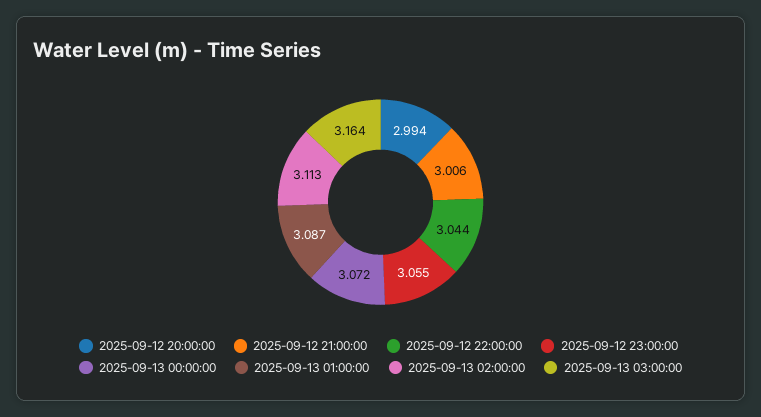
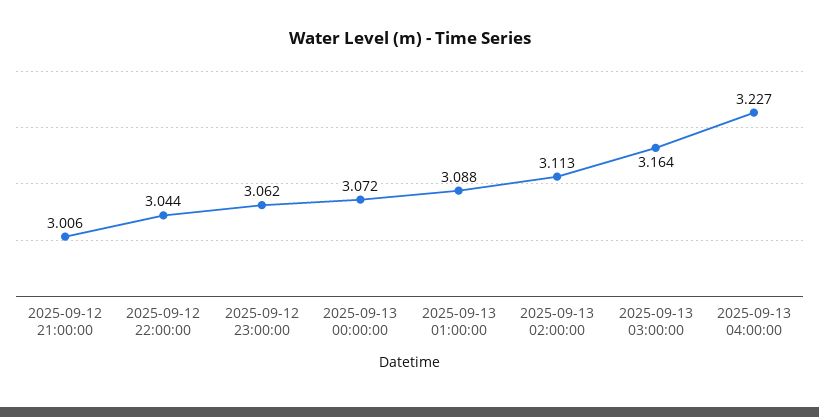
2025-09-12 20:00:00: 2.994 -> none
2025-09-12 23:00:00: 3.055 -> 3.062
2025-09-13 01:00:00: 3.087 -> 3.088
2025-09-13 04:00:00: none -> 3.227

